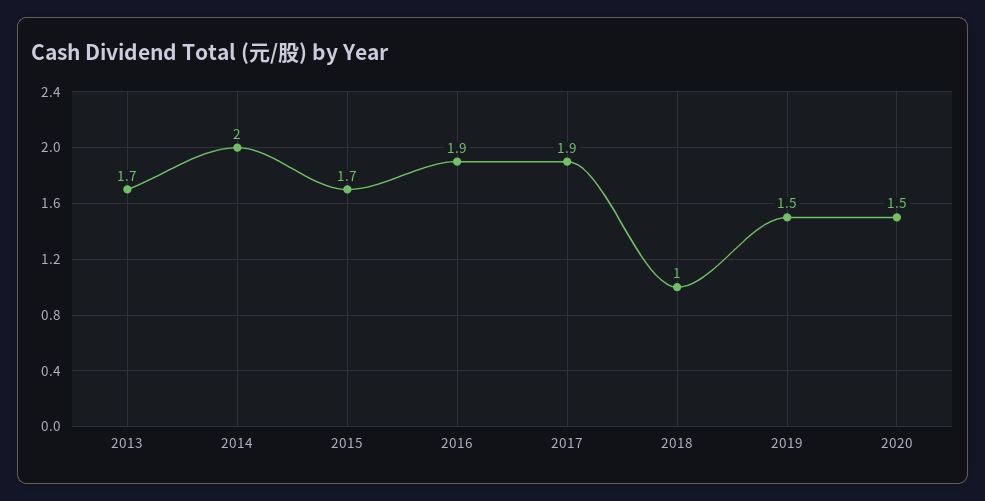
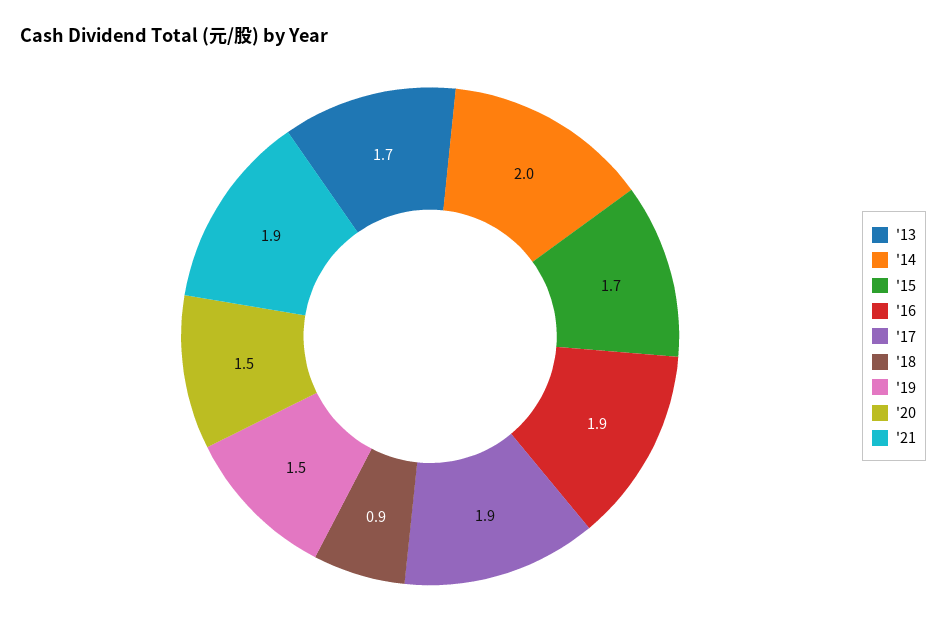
2018: 1 -> 0.9
'21: none -> 1.9

